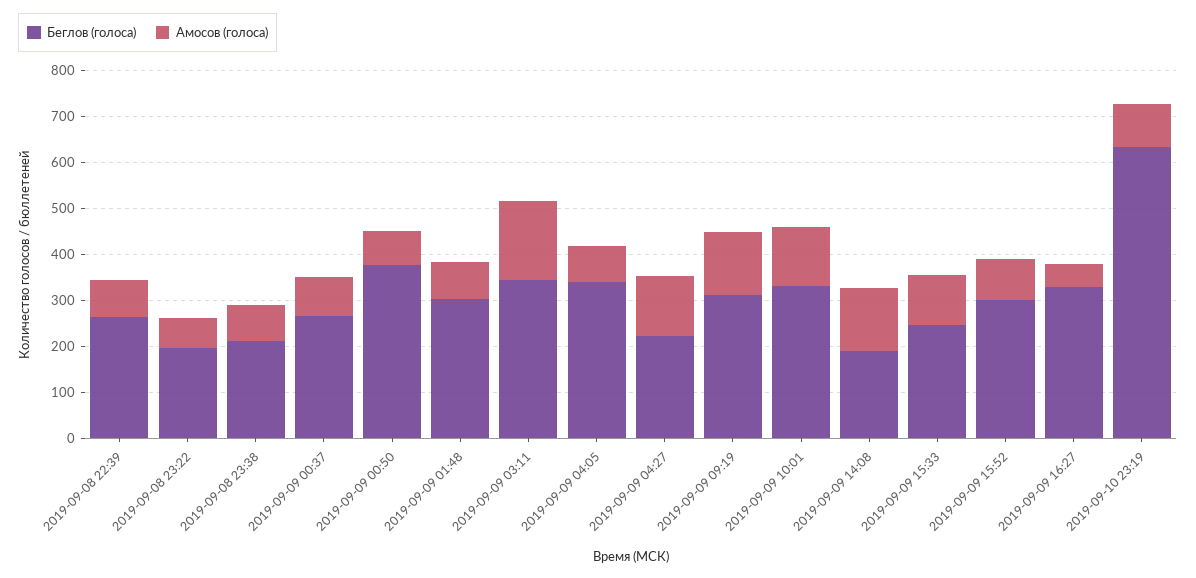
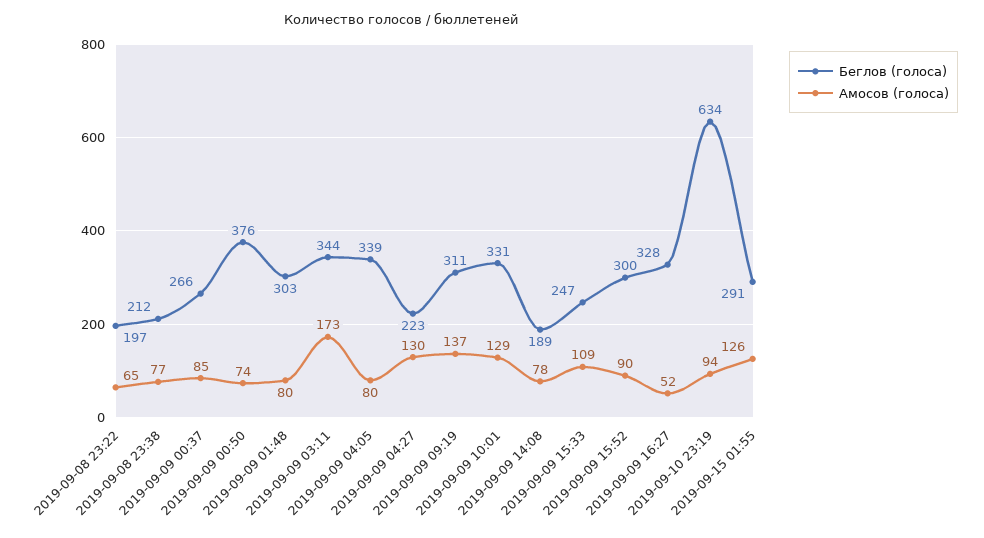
Беглов (голоса), 2019-09-08 22:39: 260 -> none
Амосов (голоса), 2019-09-08 22:39: 80 -> none
Амосов (голоса), 2019-09-09 14:08: 140 -> 78
Беглов (голоса), 2019-09-15 01:55: none -> 291
Амосов (голоса), 2019-09-15 01:55: none -> 126

